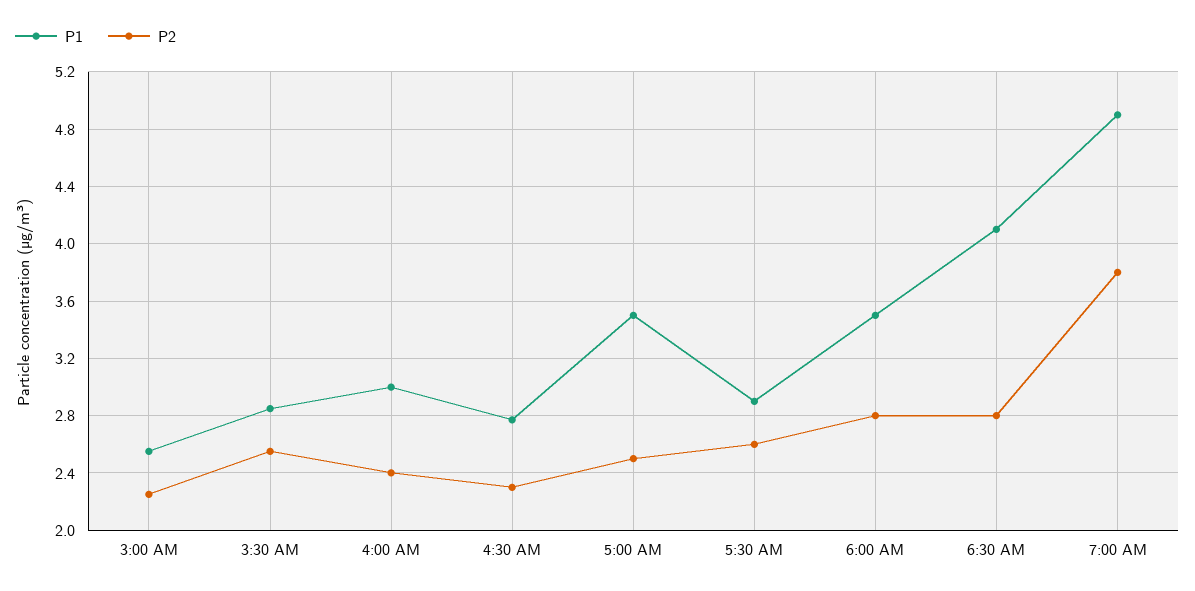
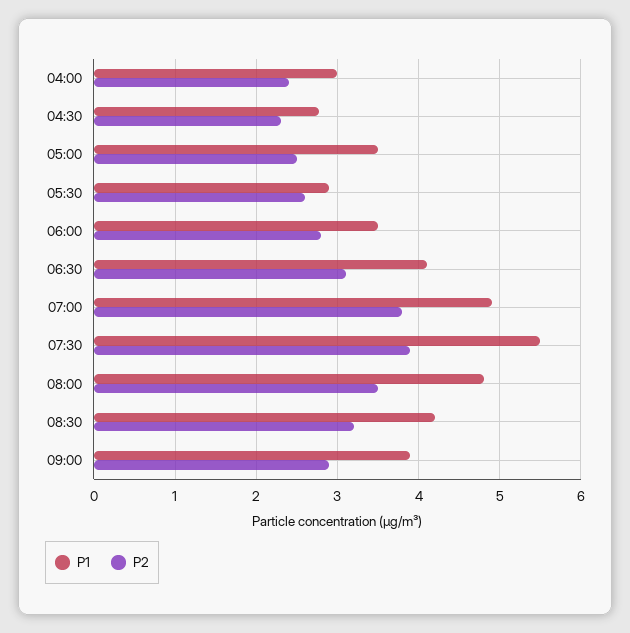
P1, 3:00 AM: 2.55 -> none
P2, 3:00 AM: 2.25 -> none
P1, 3:30 AM: 2.85 -> none
P2, 3:30 AM: 2.55 -> none
P2, 6:30 AM: 2.8 -> 3.1
P1, 07:30: none -> 5.5
P2, 07:30: none -> 3.9
P1, 08:00: none -> 4.8
P2, 08:00: none -> 3.5
P1, 08:30: none -> 4.2
P2, 08:30: none -> 3.2
P1, 09:00: none -> 3.9
P2, 09:00: none -> 2.9

